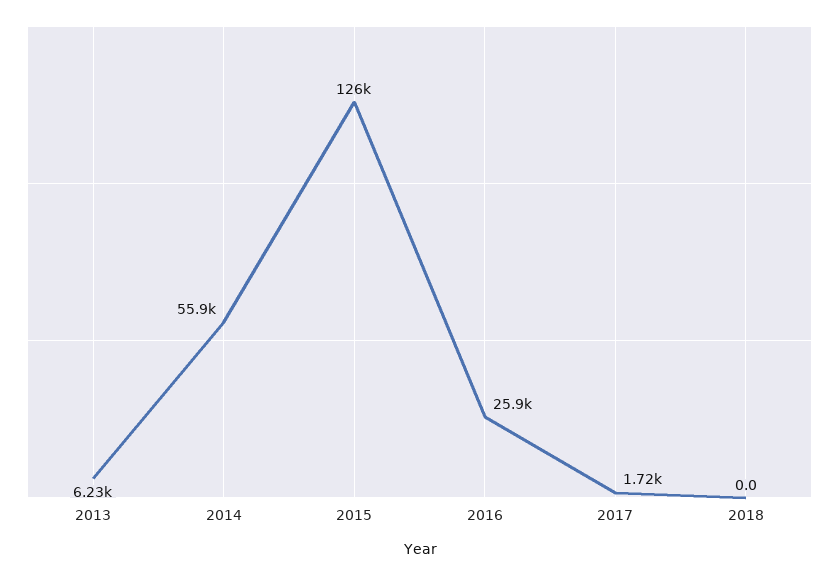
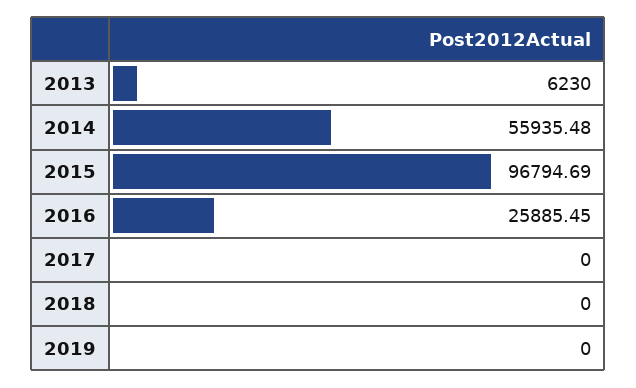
2015: 126000 -> 96794.69
2017: 1720 -> 0
2019: none -> 0

